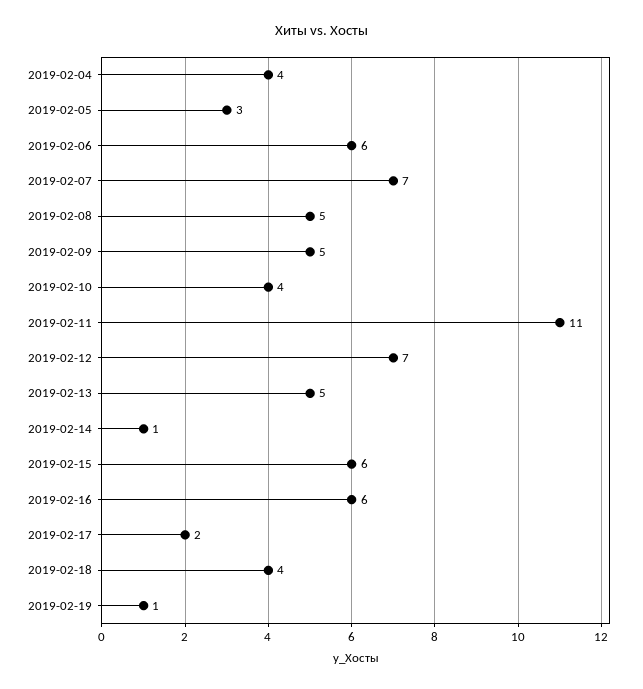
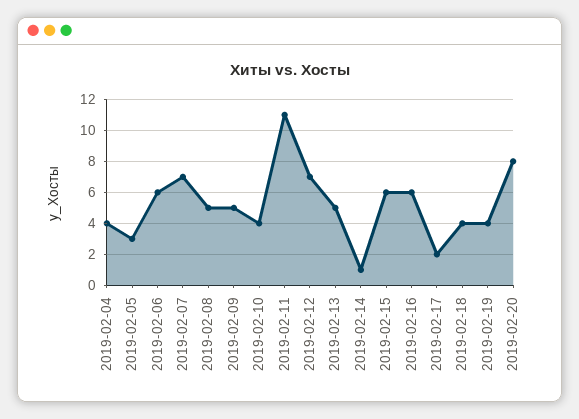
2019-02-19: 1 -> 4
2019-02-20: none -> 8

